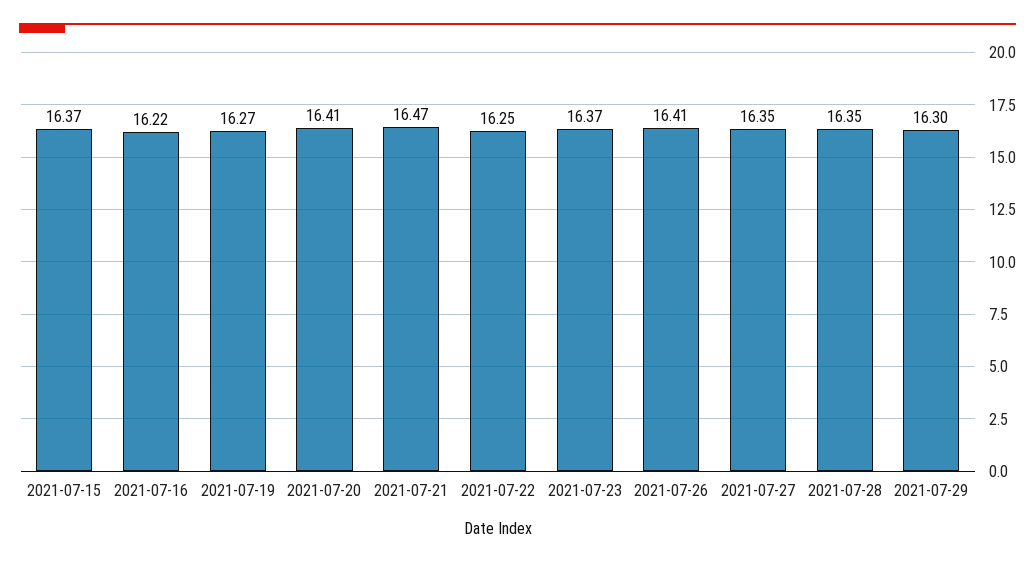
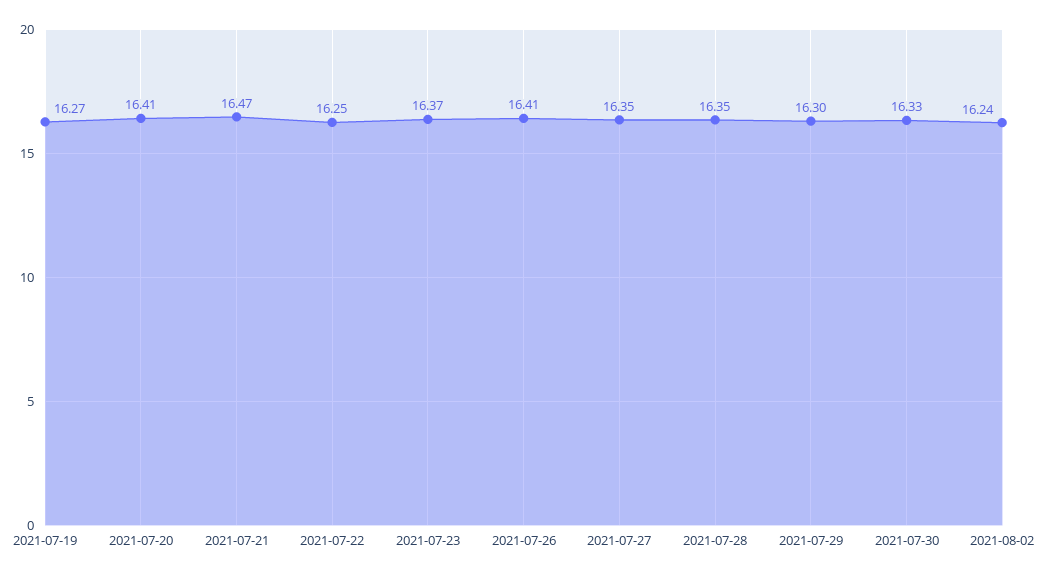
2021-07-15: 16.37 -> none
2021-07-16: 16.22 -> none
2021-07-30: none -> 16.33
2021-08-02: none -> 16.24

